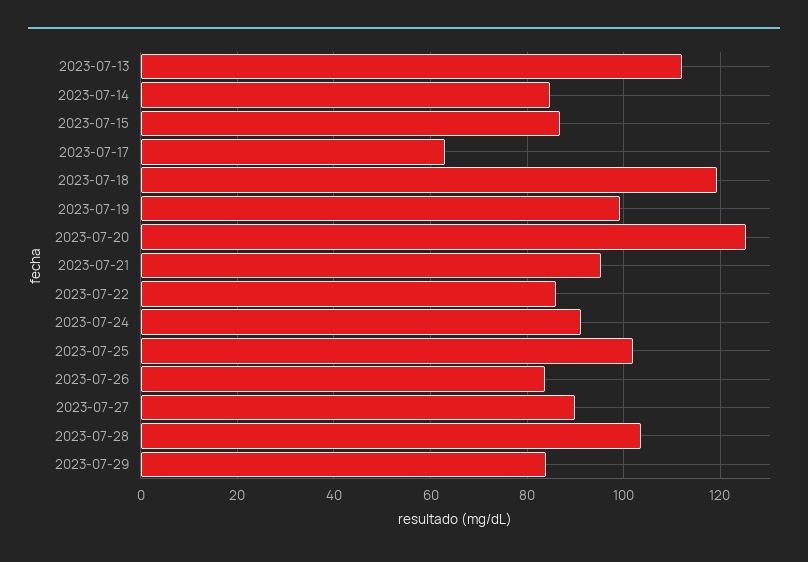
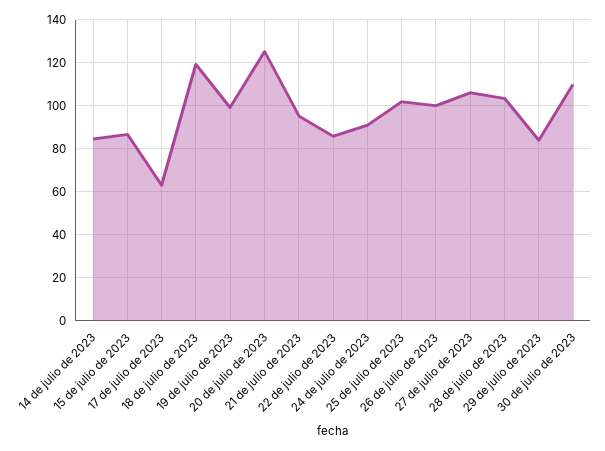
2023-07-13: 112 -> none
2023-07-26: 84 -> 100
2023-07-27: 90 -> 105
30 de julio de 2023: none -> 110

